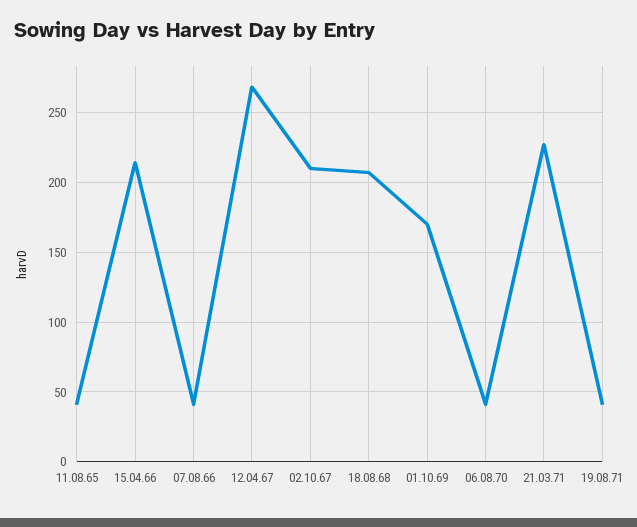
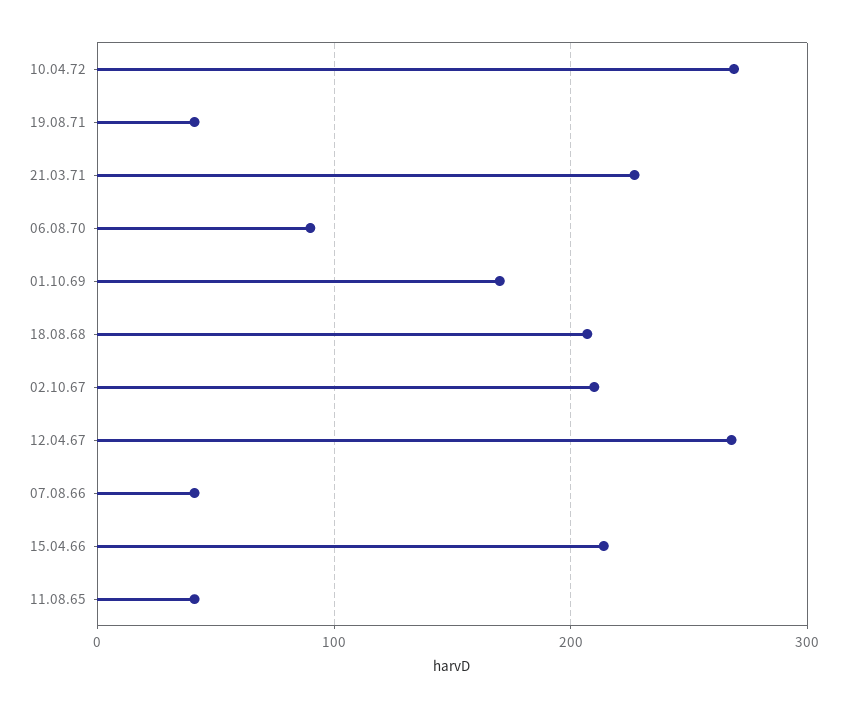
06.08.70: 40 -> 90
10.04.72: none -> 270

